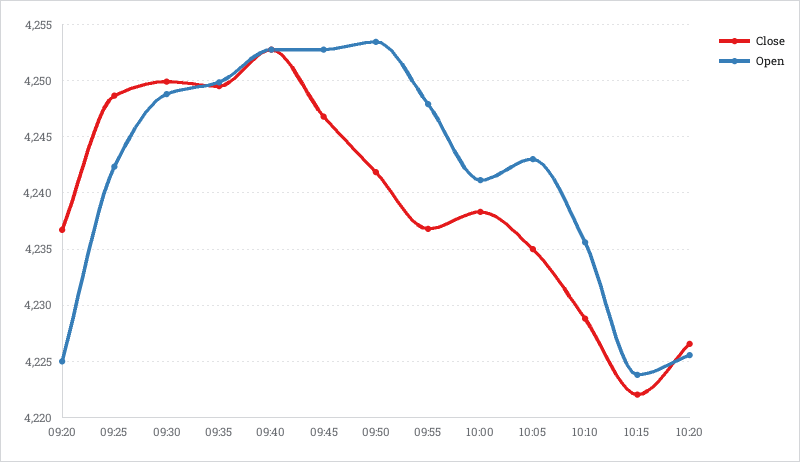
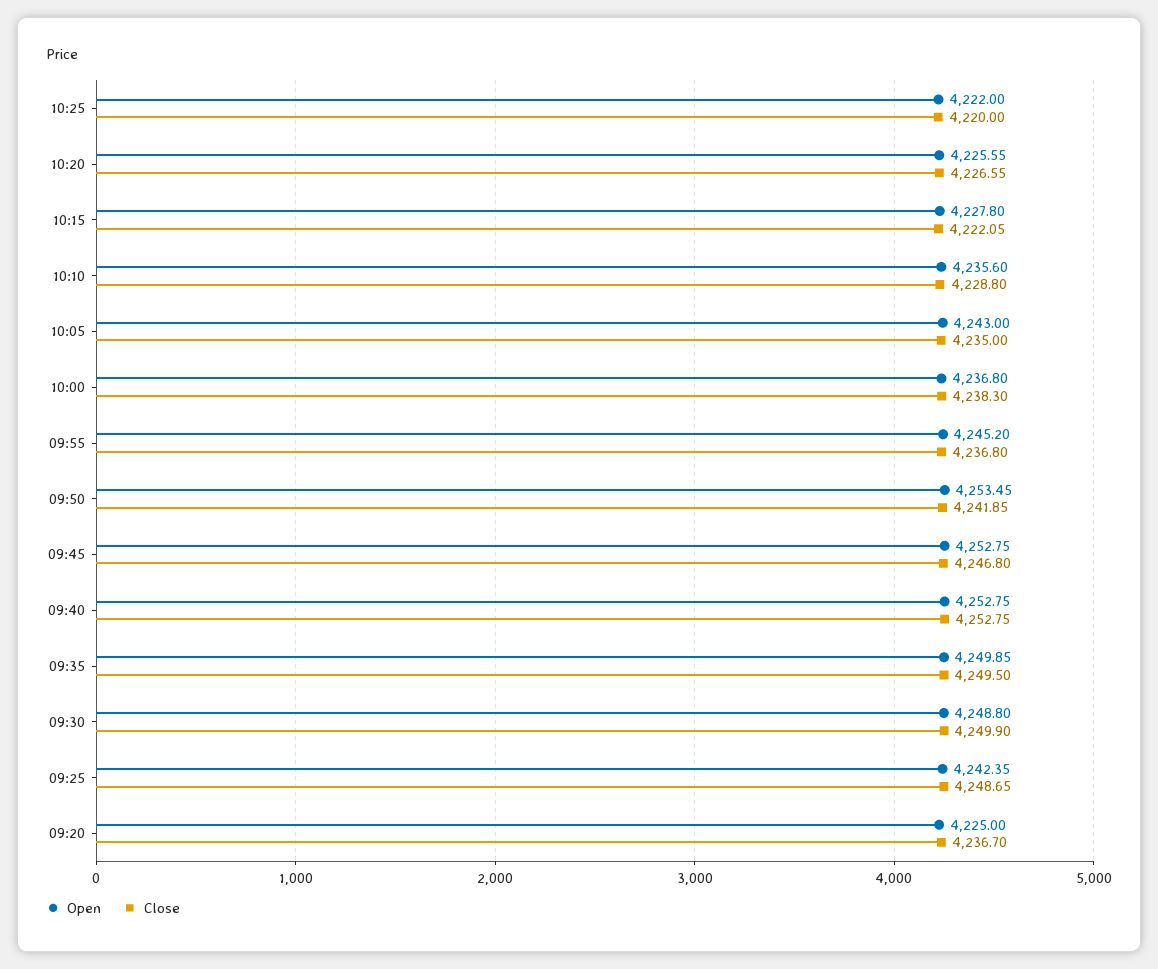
Open, 09:55: 4248 -> 4245.2
Open, 10:00: 4241 -> 4236.8
Open, 10:15: 4224 -> 4227.8
Open, 10:25: none -> 4222
Close, 10:25: none -> 4220

